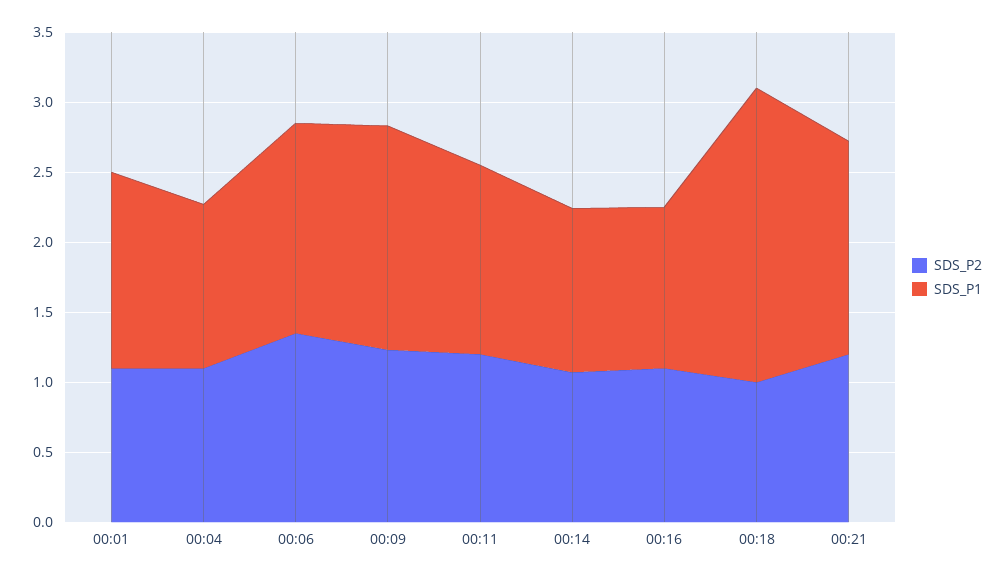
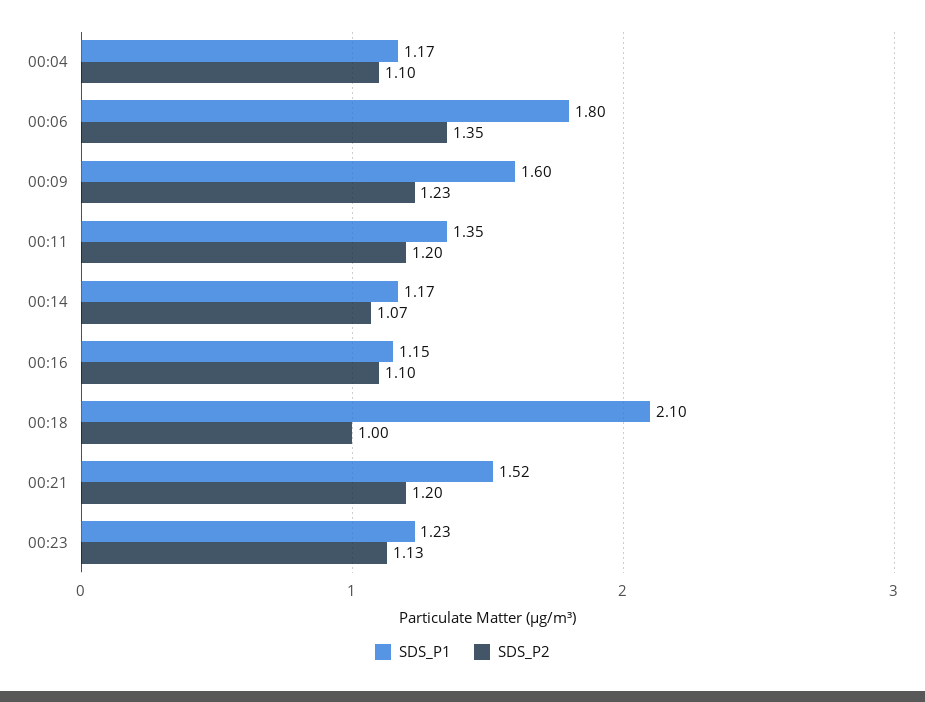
SDS_P2, 00:01: 1.1 -> none
SDS_P1, 00:01: 1.4 -> none
SDS_P1, 00:06: 1.5 -> 1.8
SDS_P1, 00:23: none -> 1.23
SDS_P2, 00:23: none -> 1.13

